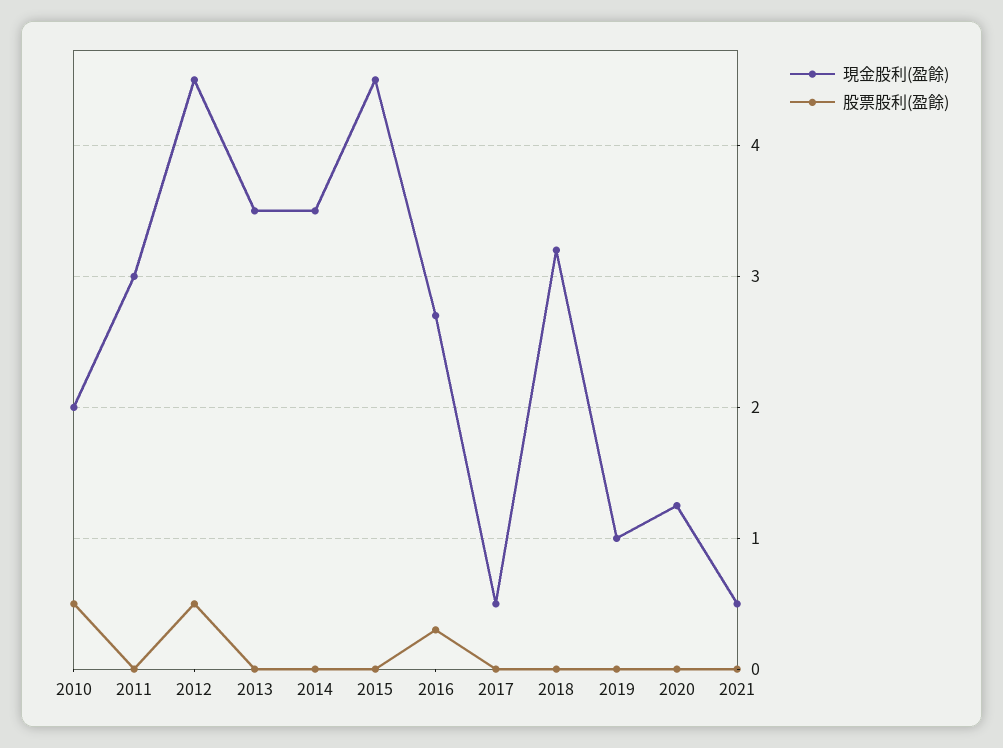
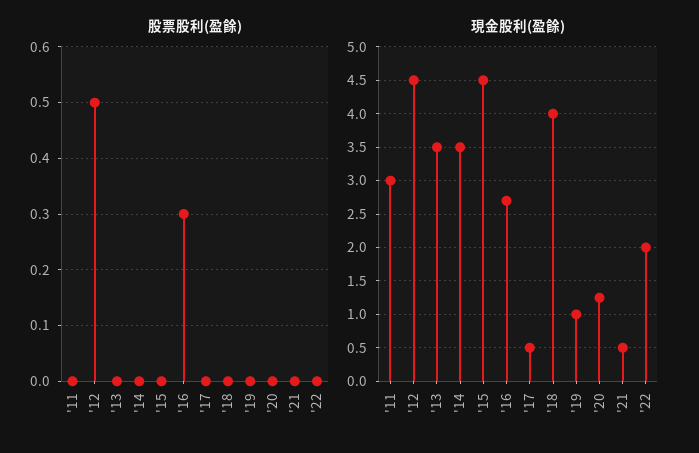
現金股利(盈餘), 2010: 2 -> none
股票股利(盈餘), 2010: 0.5 -> none
現金股利(盈餘), 2018: 3.2 -> 4
股票股利(盈餘), '22: none -> 0
現金股利(盈餘), '22: none -> 2

